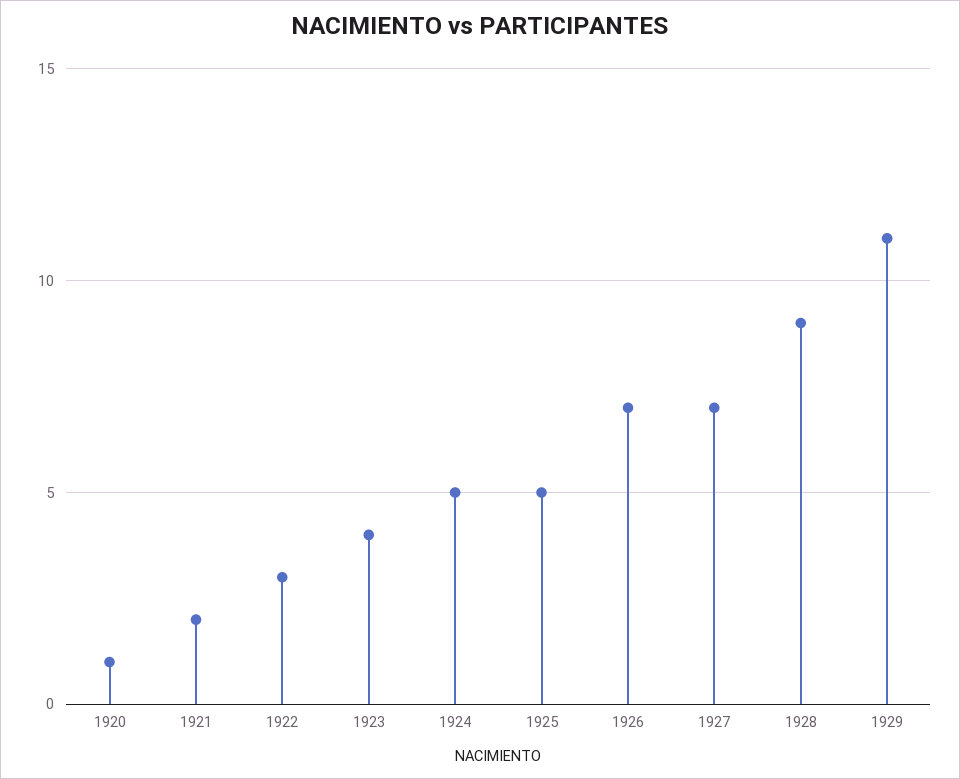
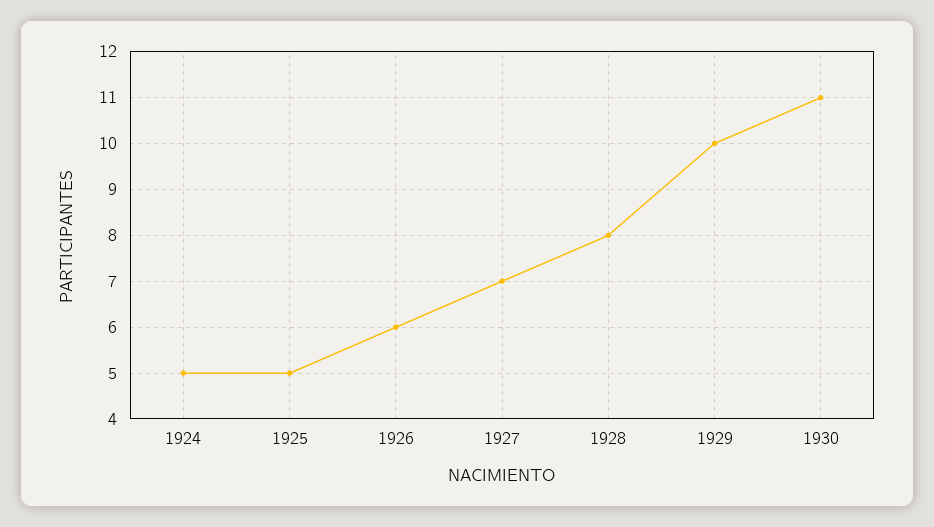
1920: 1 -> none
1921: 2 -> none
1922: 3 -> none
1923: 4 -> none
1926: 7 -> 6
1928: 9 -> 8
1929: 11 -> 10
1930: none -> 11

